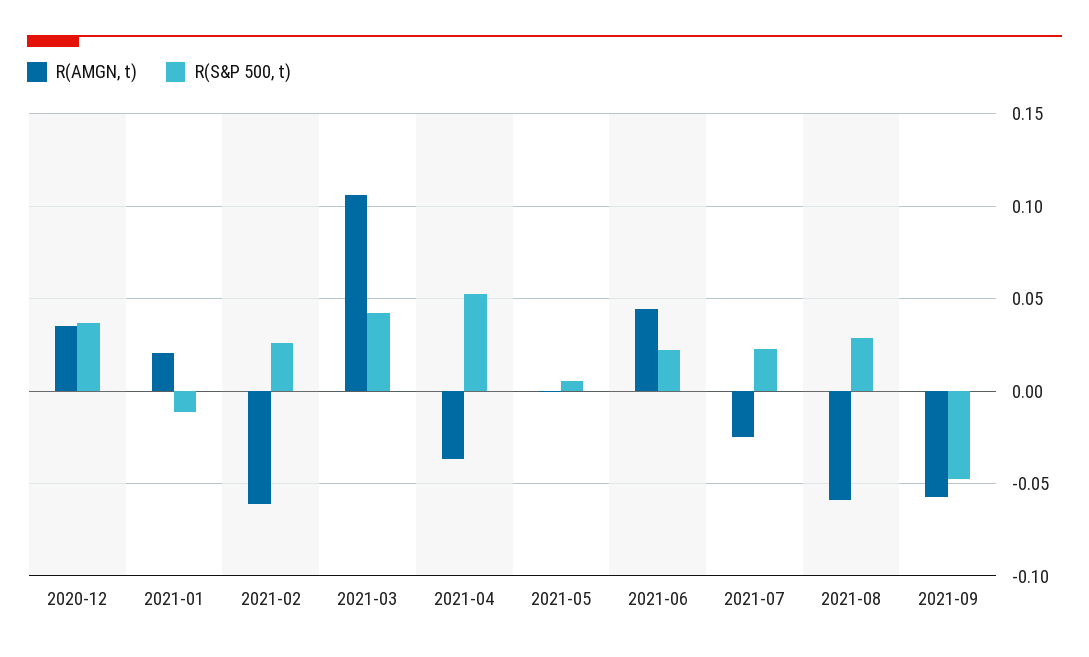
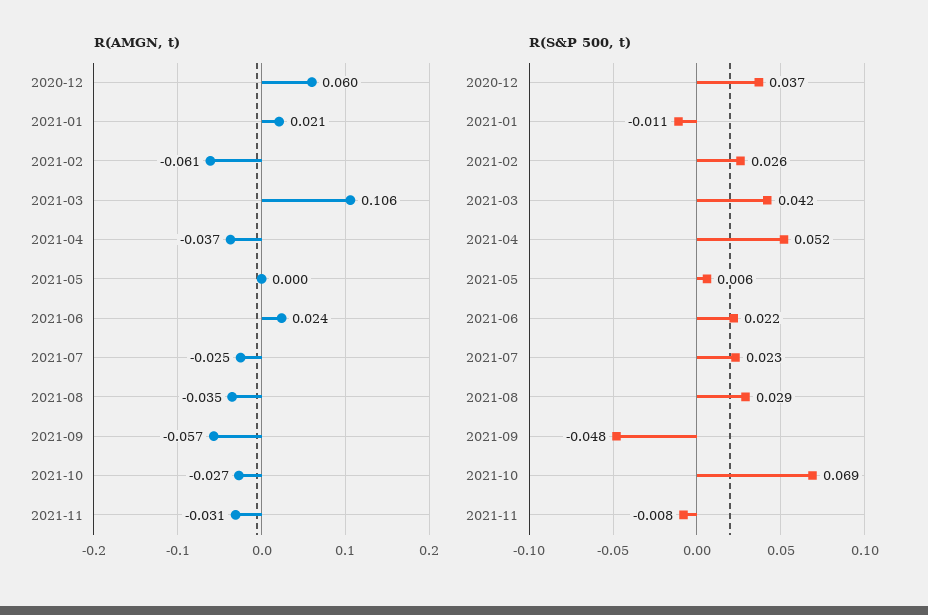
R(AMGN, t), 2020-12: 0.035 -> 0.06
R(AMGN, t), 2021-06: 0.045 -> 0.024
R(AMGN, t), 2021-08: -0.06 -> -0.035
R(AMGN, t), 2021-10: none -> -0.027
R(AMGN, t), 2021-11: none -> -0.031
R(S&P 500, t), 2021-10: none -> 0.069
R(S&P 500, t), 2021-11: none -> -0.008

